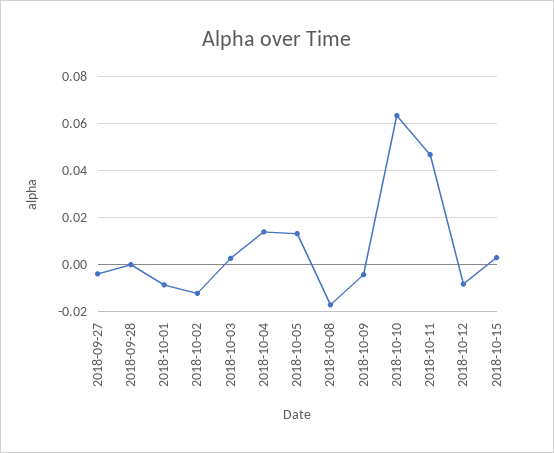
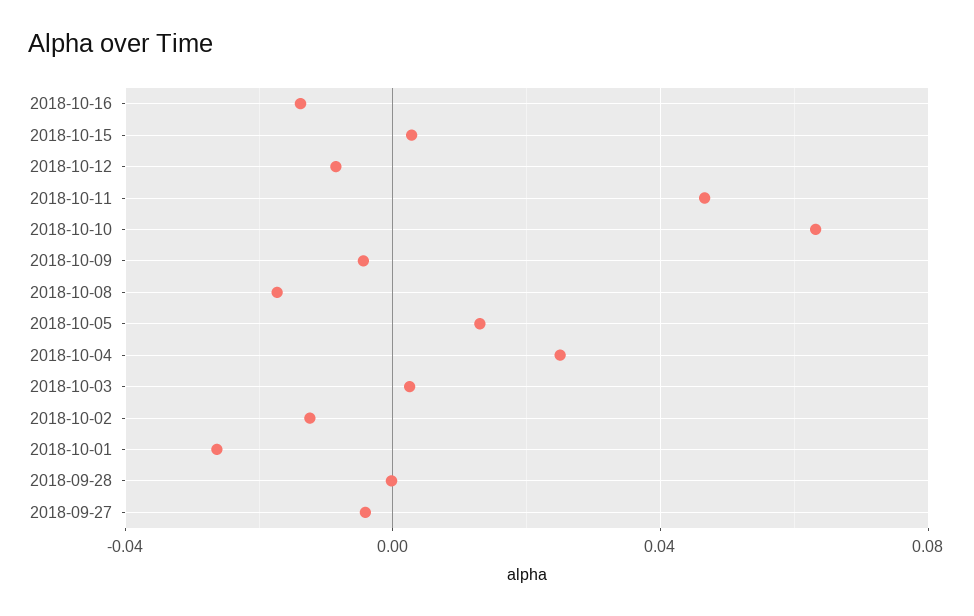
2018-10-01: -0.01 -> -0.025
2018-10-04: 0.015 -> 0.025
2018-10-16: none -> -0.015

